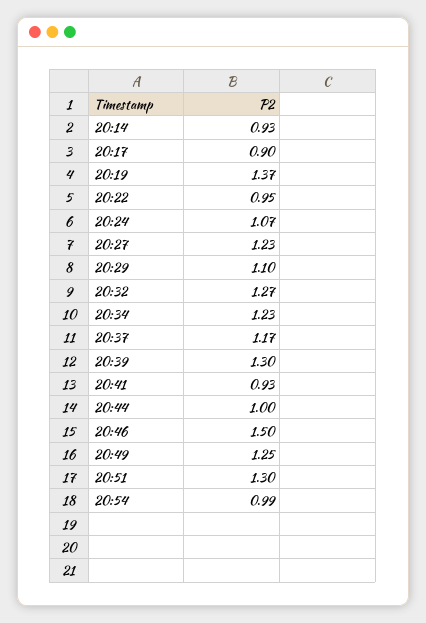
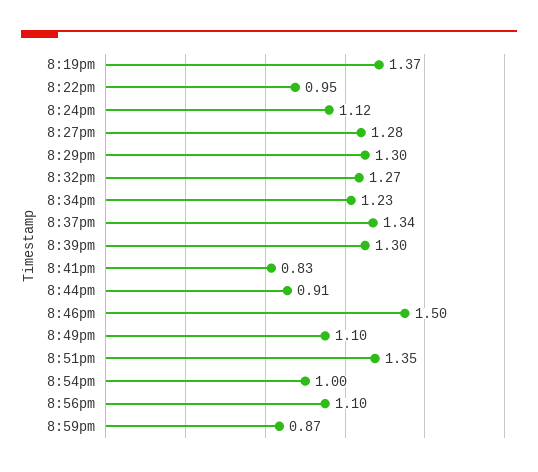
20:14: 0.93 -> none
20:17: 0.9 -> none
20:24: 1.07 -> 1.12
20:27: 1.23 -> 1.28
20:29: 1.1 -> 1.3
20:37: 1.17 -> 1.34
20:41: 0.93 -> 0.83
20:44: 1 -> 0.91
20:49: 1.25 -> 1.1
20:51: 1.3 -> 1.35
20:54: 0.99 -> 1
8:56pm: none -> 1.1
8:59pm: none -> 0.87

